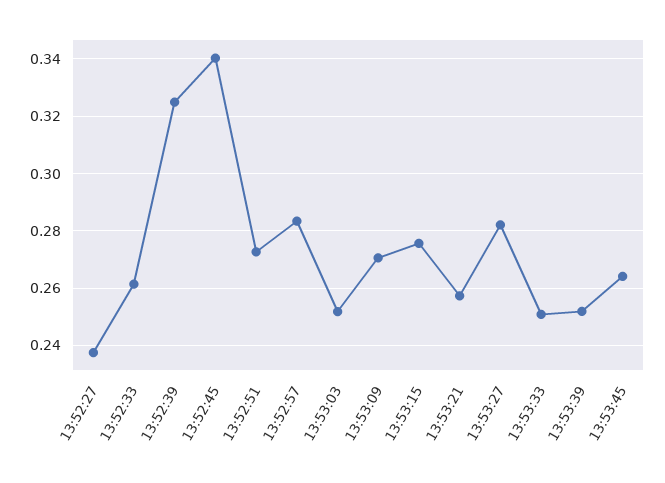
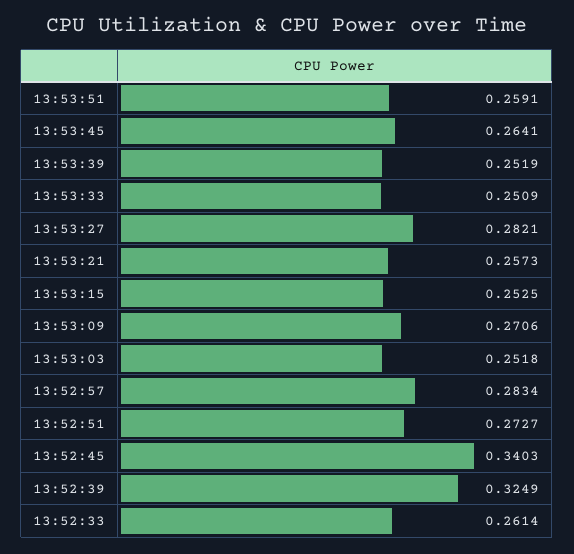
13:52:27: 0.2375 -> none
13:53:15: 0.275 -> 0.2525
13:53:51: none -> 0.2591

